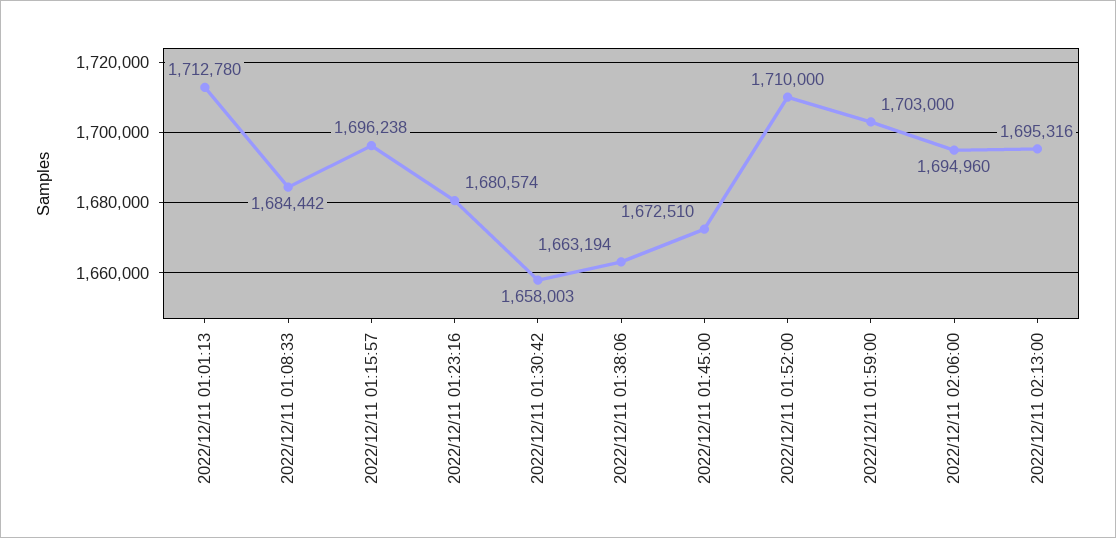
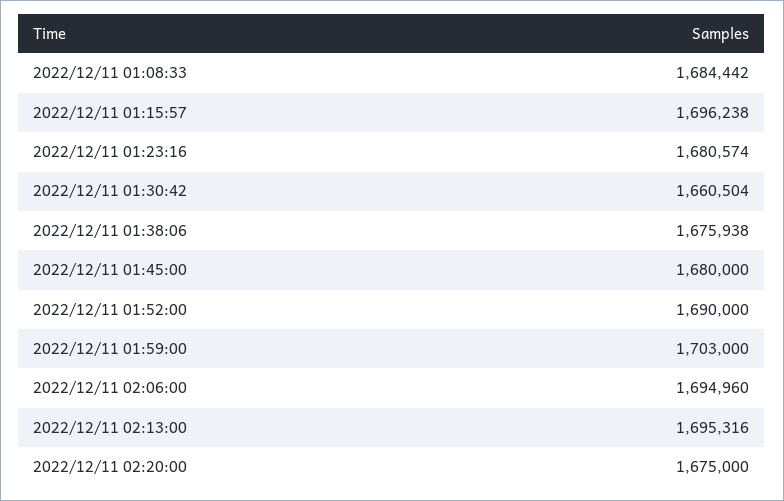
2022/12/11 01:01:13: 1712780 -> none
2022/12/11 01:30:42: 1658003 -> 1660504
2022/12/11 01:38:06: 1663194 -> 1675938
2022/12/11 01:45:00: 1672510 -> 1680000
2022/12/11 01:52:00: 1710000 -> 1690000
2022/12/11 02:20:00: none -> 1675000

